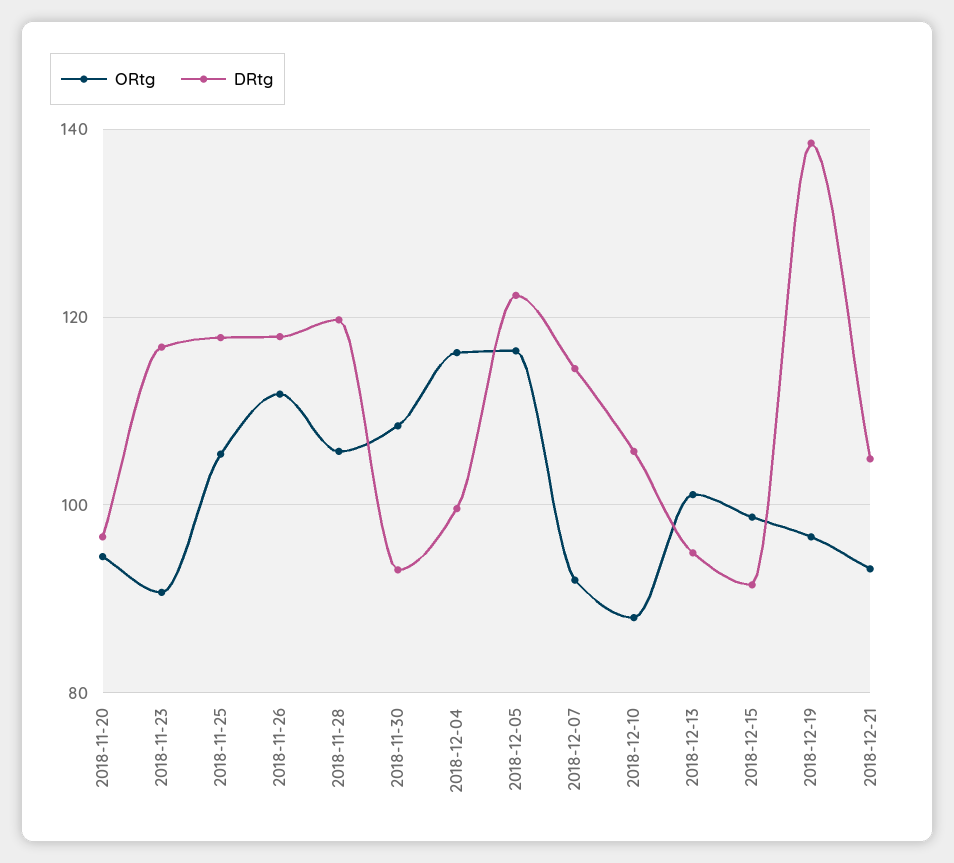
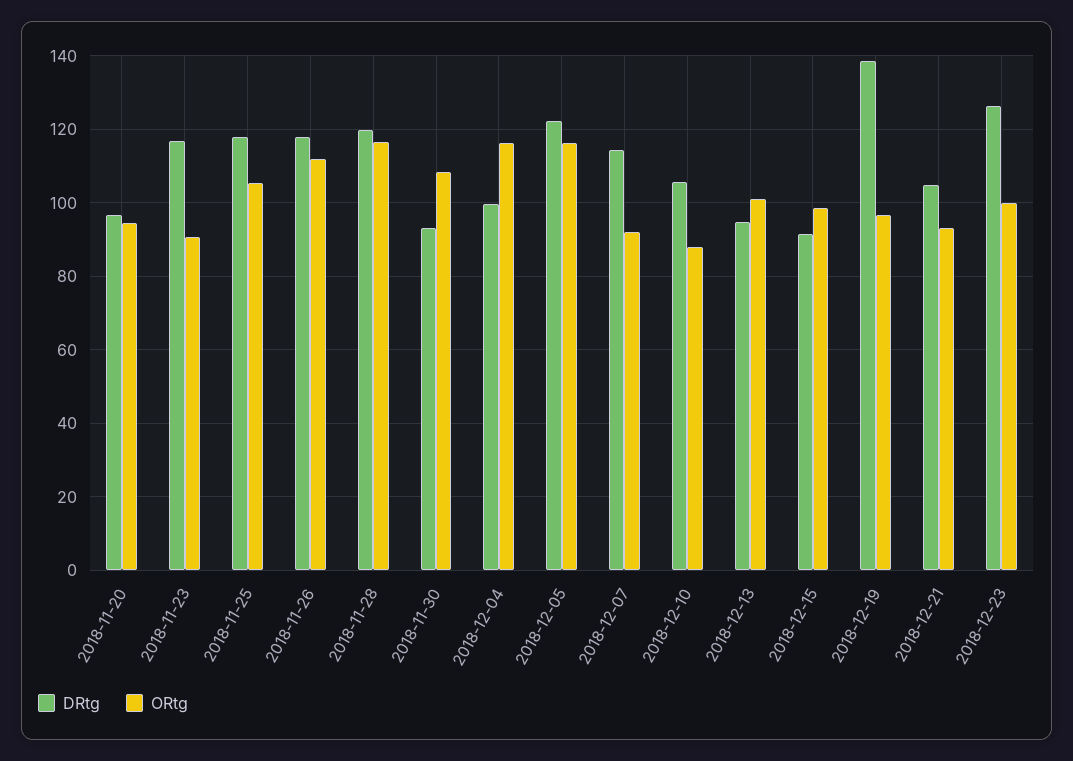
ORtg, 2018-11-28: 106 -> 116
DRtg, 2018-12-23: none -> 126
ORtg, 2018-12-23: none -> 100

